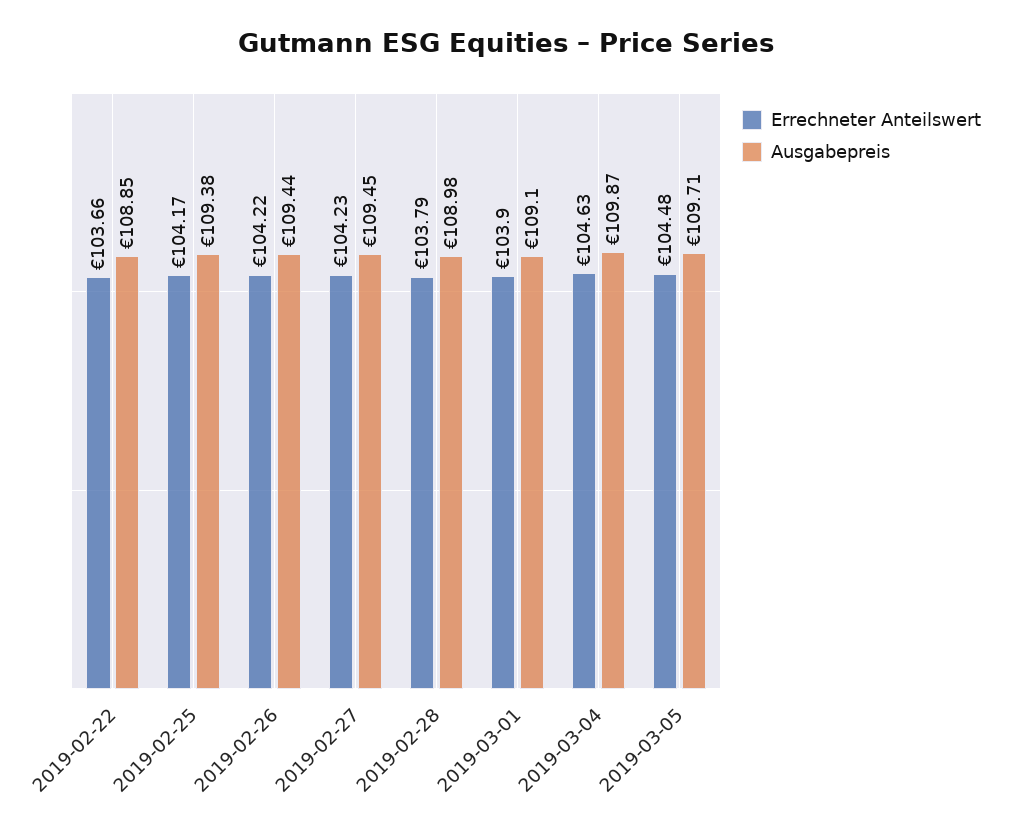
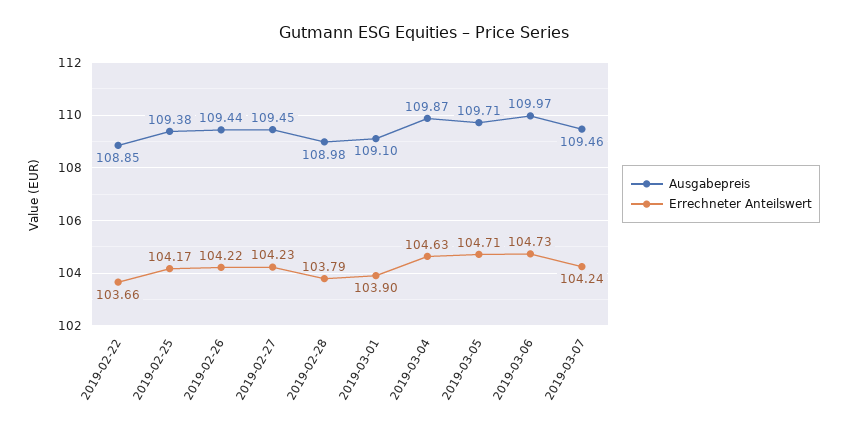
Errechneter Anteilswert, 2019-03-05: 104.48 -> 104.71
Ausgabepreis, 2019-03-06: none -> 109.97
Errechneter Anteilswert, 2019-03-06: none -> 104.73
Ausgabepreis, 2019-03-07: none -> 109.46
Errechneter Anteilswert, 2019-03-07: none -> 104.24

